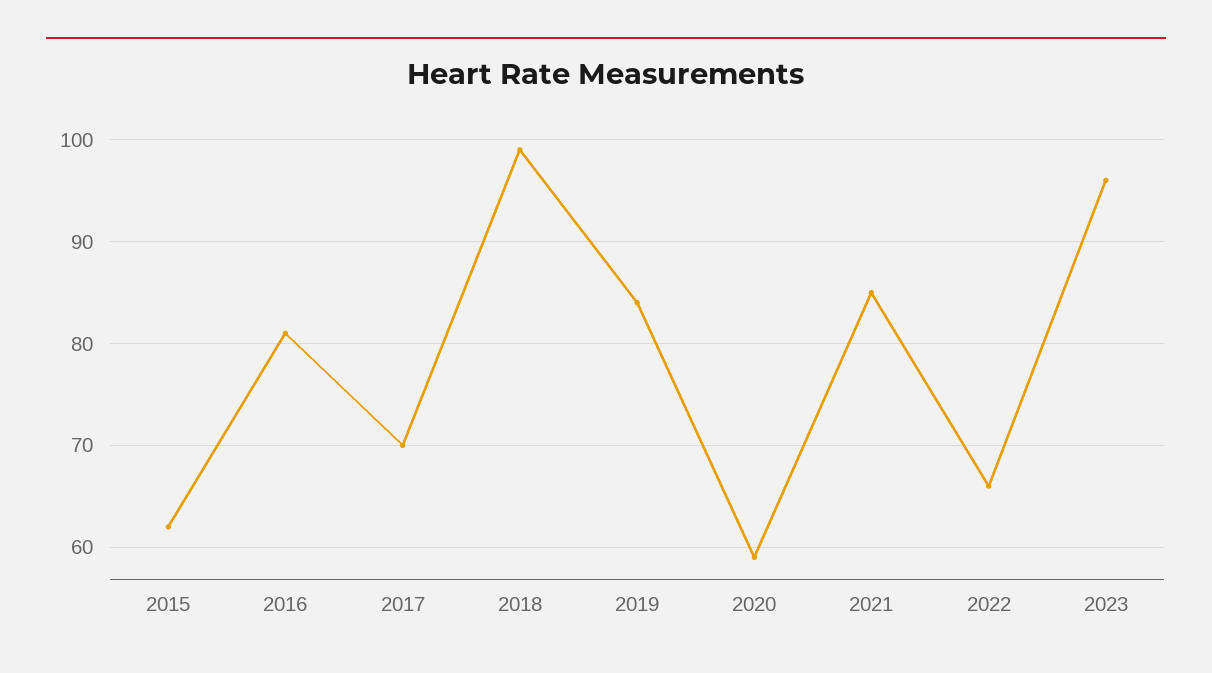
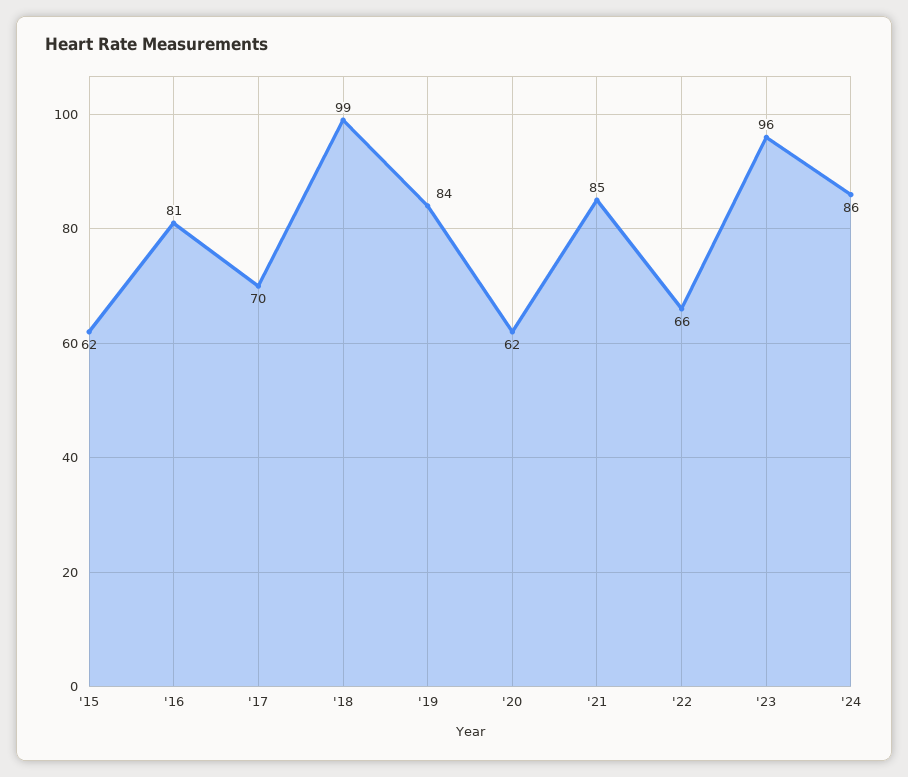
2020: 59 -> 62
'24: none -> 86

